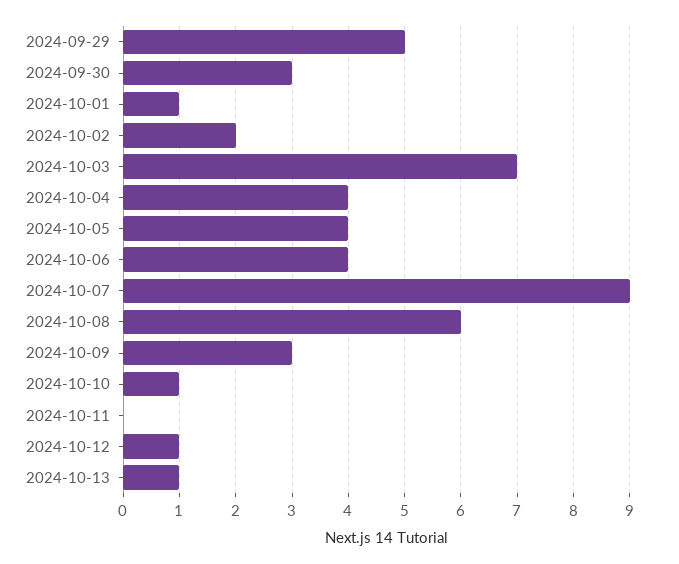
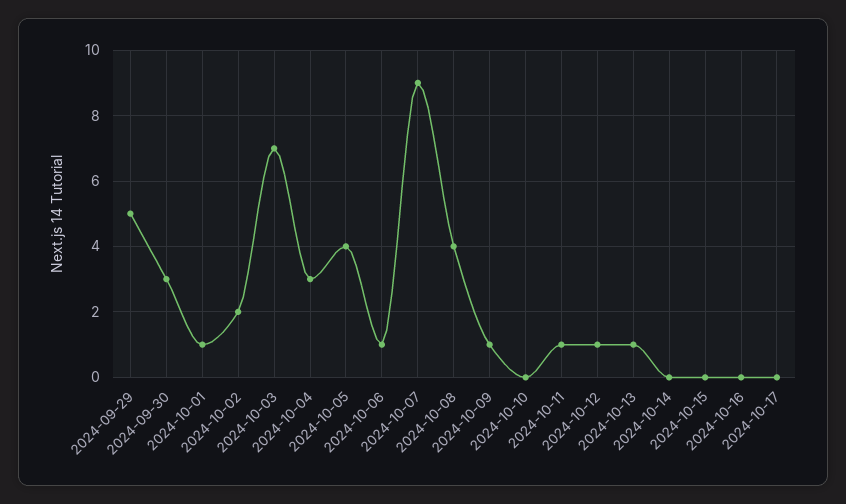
2024-10-04: 4 -> 3
2024-10-06: 4 -> 1
2024-10-08: 6 -> 4
2024-10-09: 3 -> 1
2024-10-10: 1 -> 0
2024-10-11: 0 -> 1
2024-10-14: none -> 0
2024-10-15: none -> 0
2024-10-16: none -> 0
2024-10-17: none -> 0

